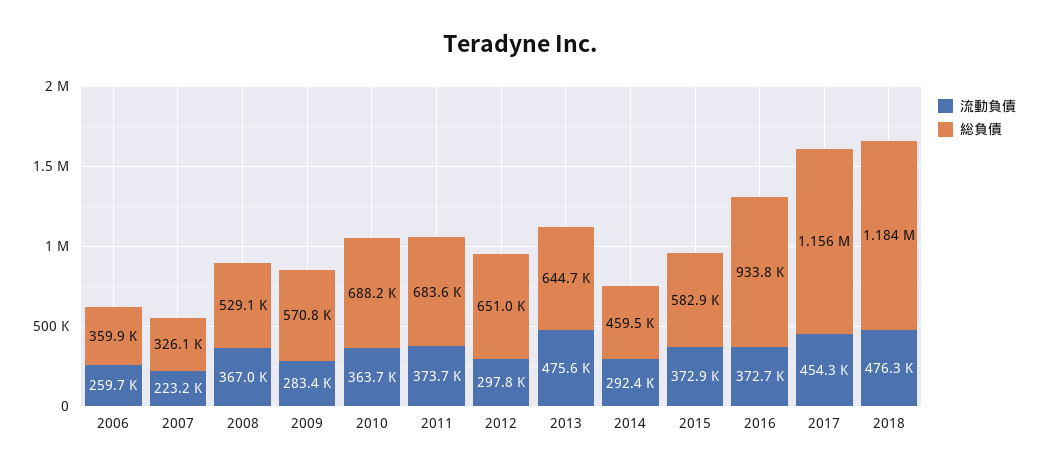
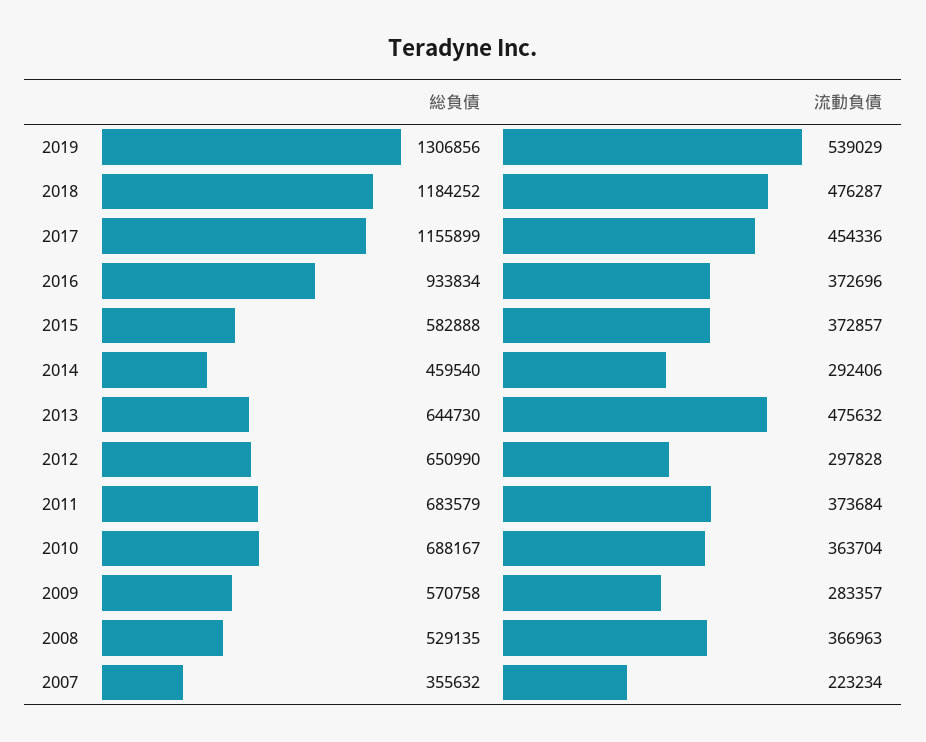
流動負債, 2006: 259700 -> none
総負債, 2006: 359900 -> none
総負債, 2007: 326100 -> 355632
総負債, 2019: none -> 1306856
流動負債, 2019: none -> 539029

